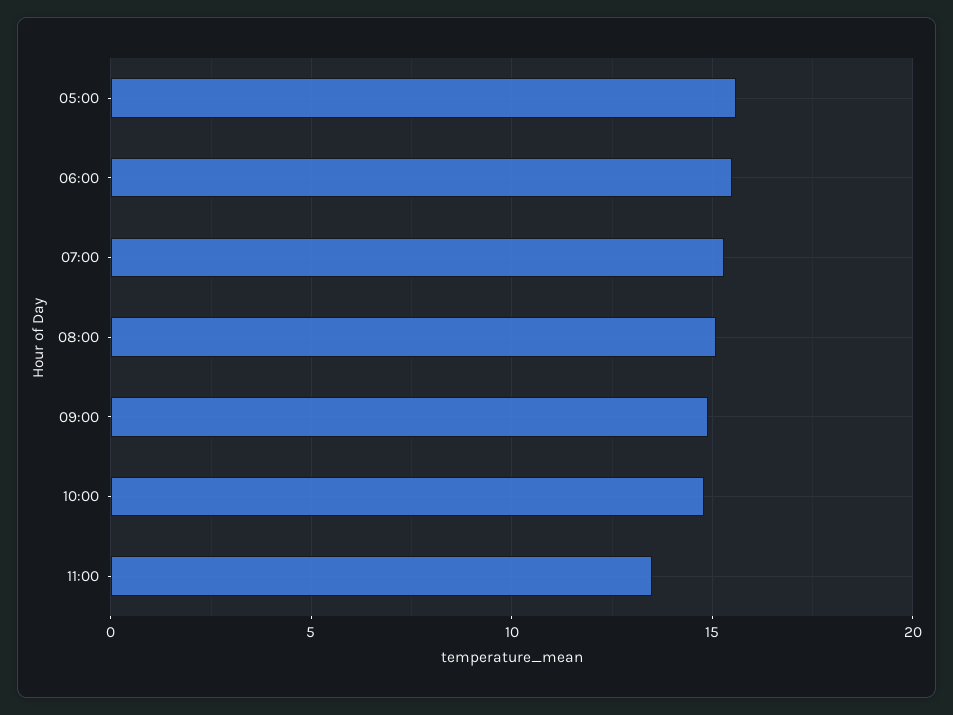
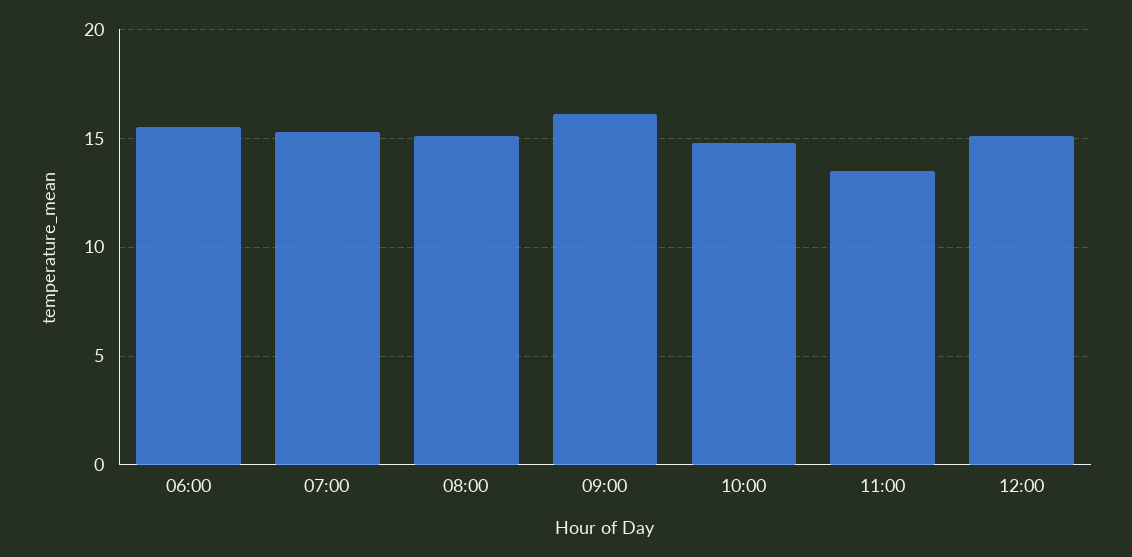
05:00: 15.5 -> none
09:00: 15 -> 16
12:00: none -> 15

